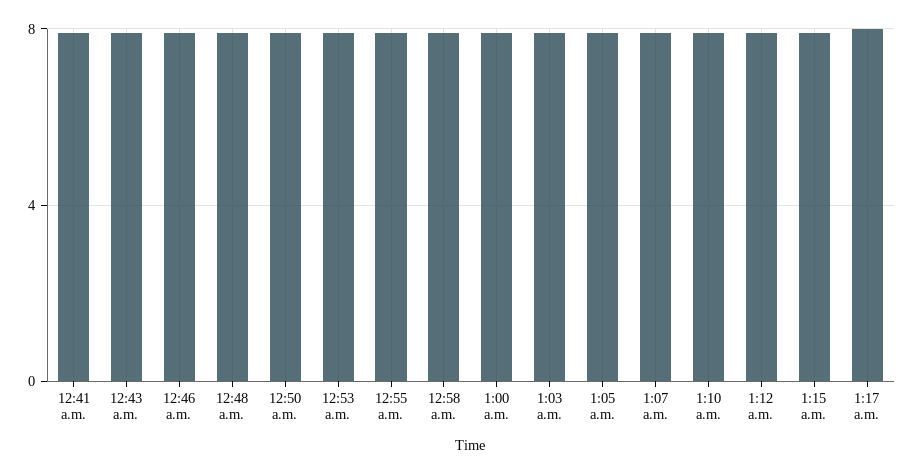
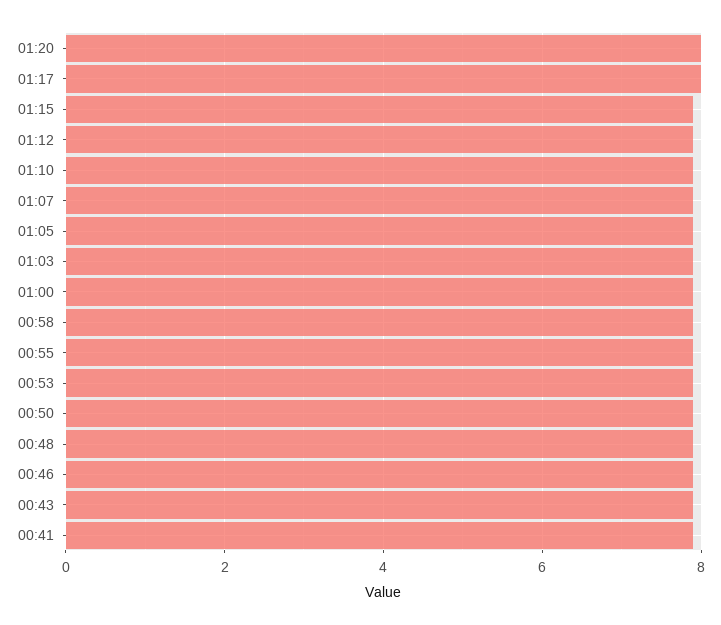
01:20: none -> 8

